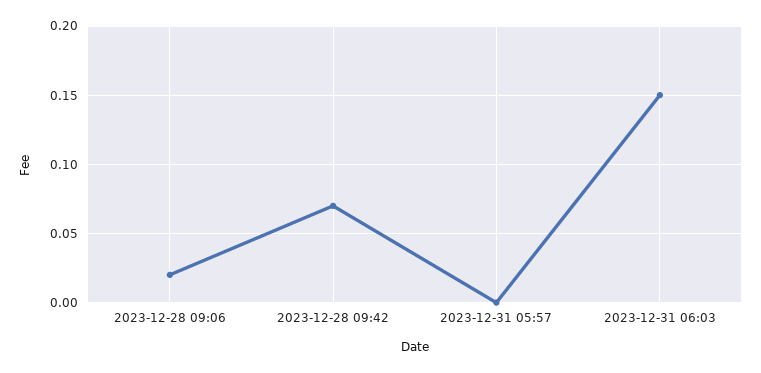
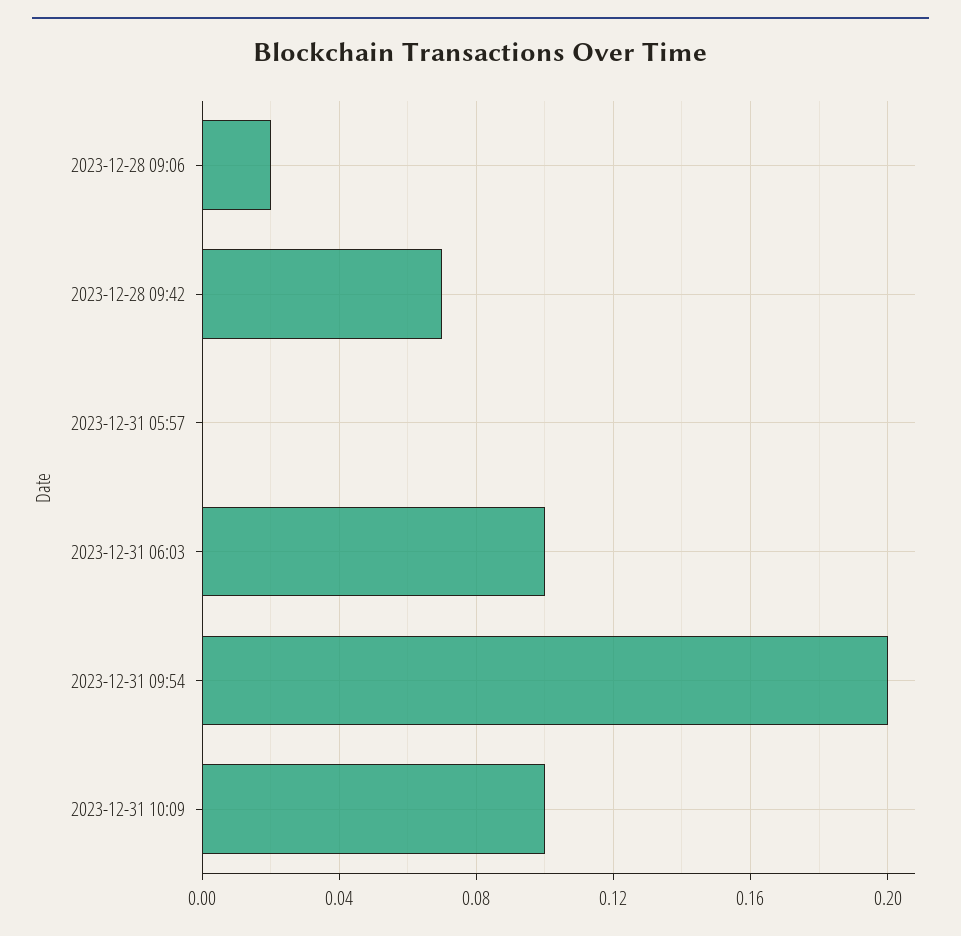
2023-12-31 06:03: 0.15 -> 0.1
2023-12-31 09:54: none -> 0.2
2023-12-31 10:09: none -> 0.1

